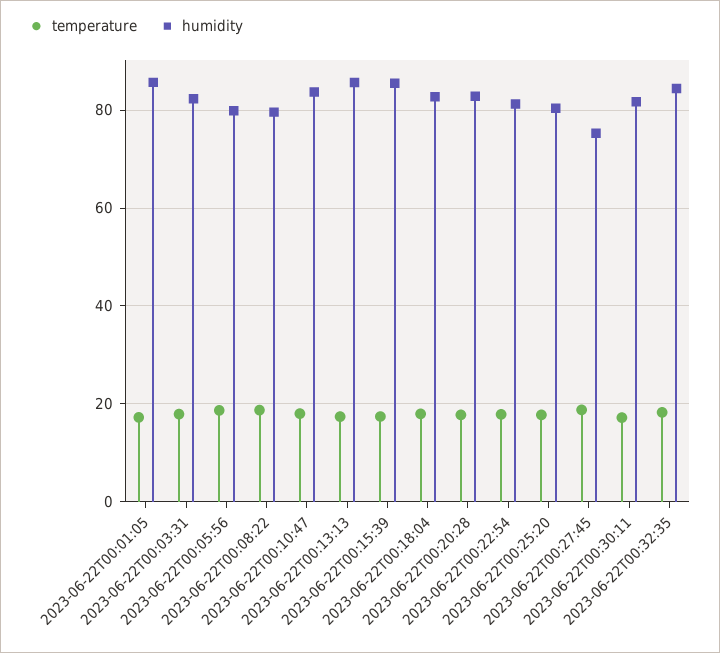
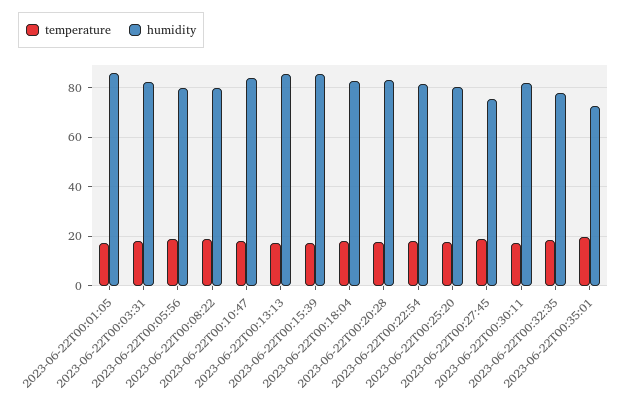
humidity, 2023-06-22T00:32:35: 84 -> 77.5
temperature, 2023-06-22T00:35:01: none -> 20
humidity, 2023-06-22T00:35:01: none -> 72.5

